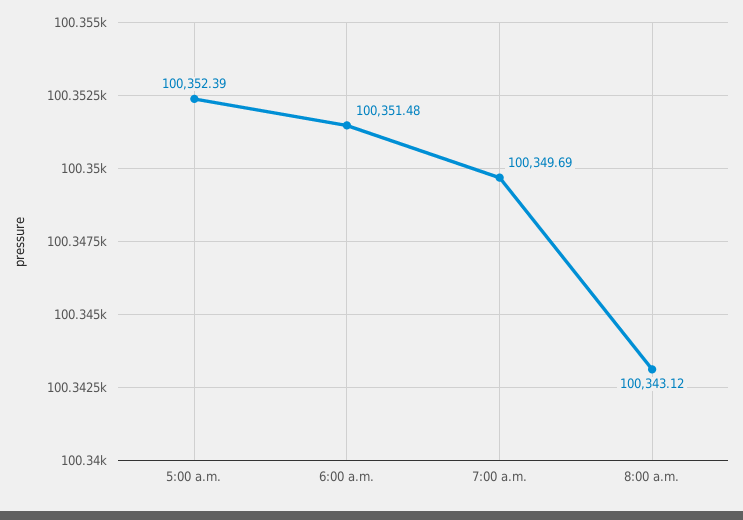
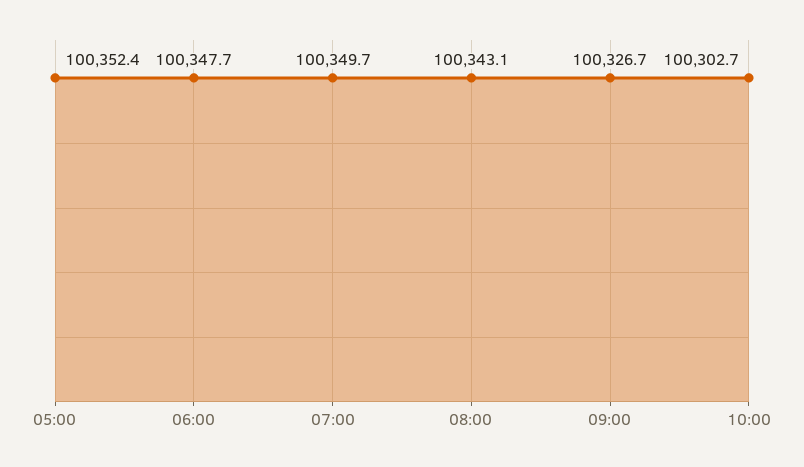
6:00 a.m.: 100351.48 -> 100347.7
09:00: none -> 100326.7
10:00: none -> 100302.7

